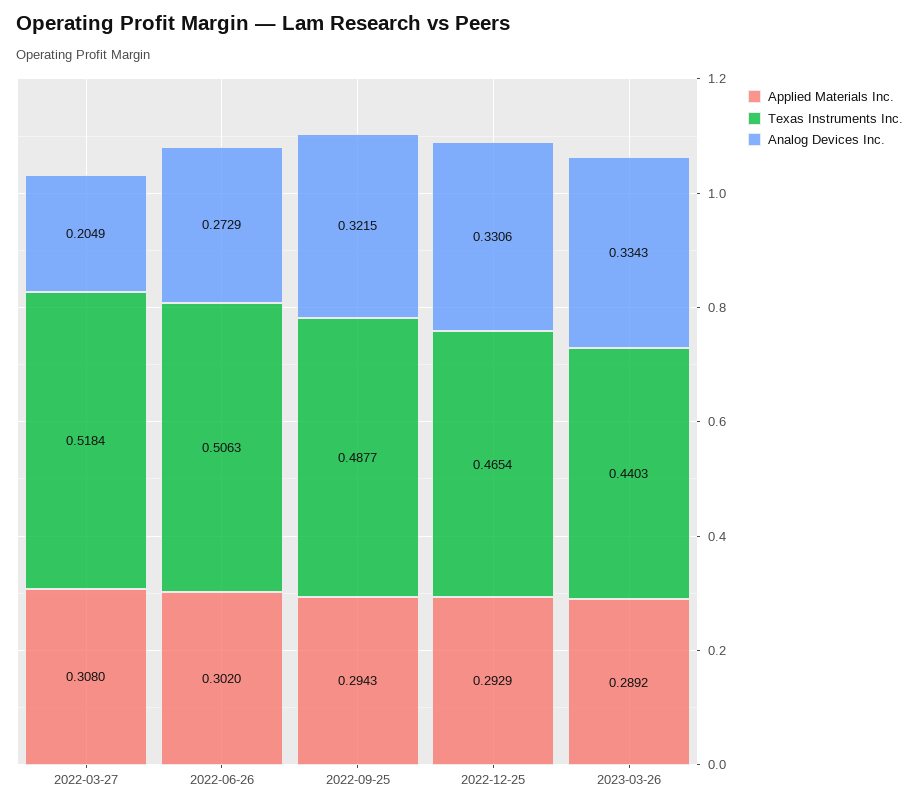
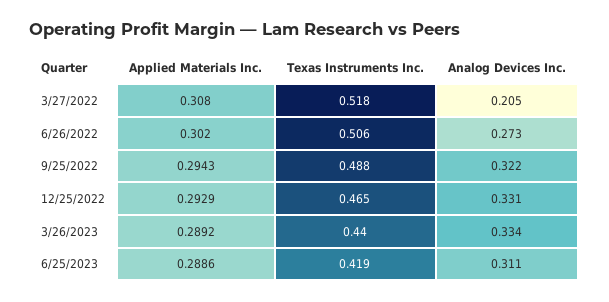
Applied Materials Inc., 6/25/2023: none -> 0.2886
Texas Instruments Inc., 6/25/2023: none -> 0.419
Analog Devices Inc., 6/25/2023: none -> 0.311

